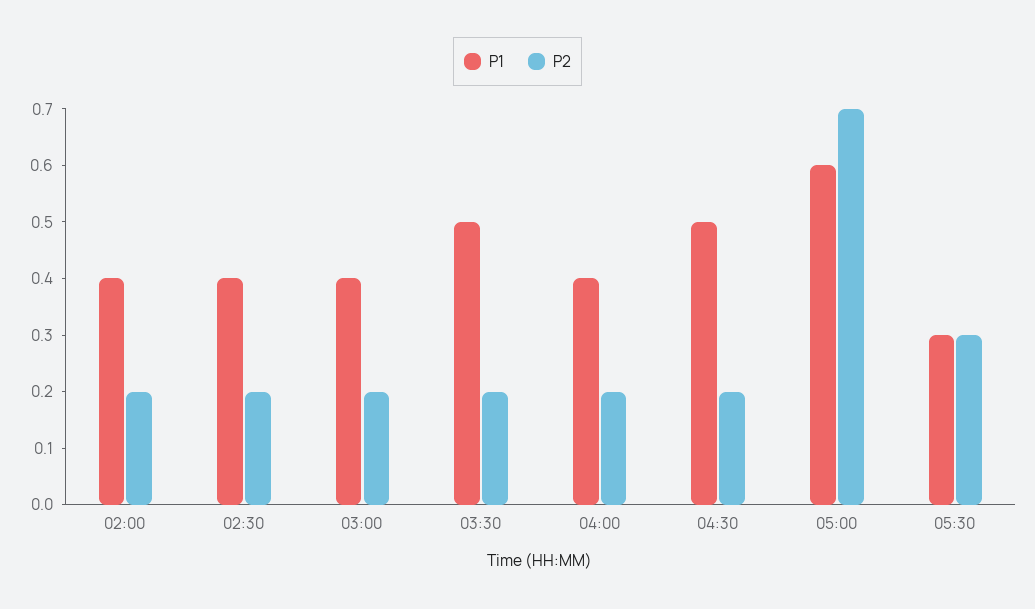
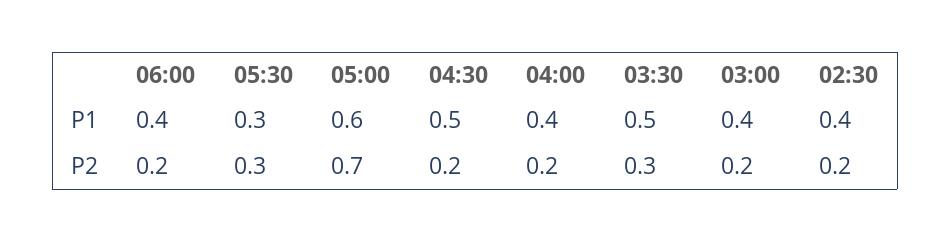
P1, 02:00: 0.4 -> none
P2, 02:00: 0.2 -> none
P2, 03:30: 0.2 -> 0.3
P1, 06:00: none -> 0.4
P2, 06:00: none -> 0.2

